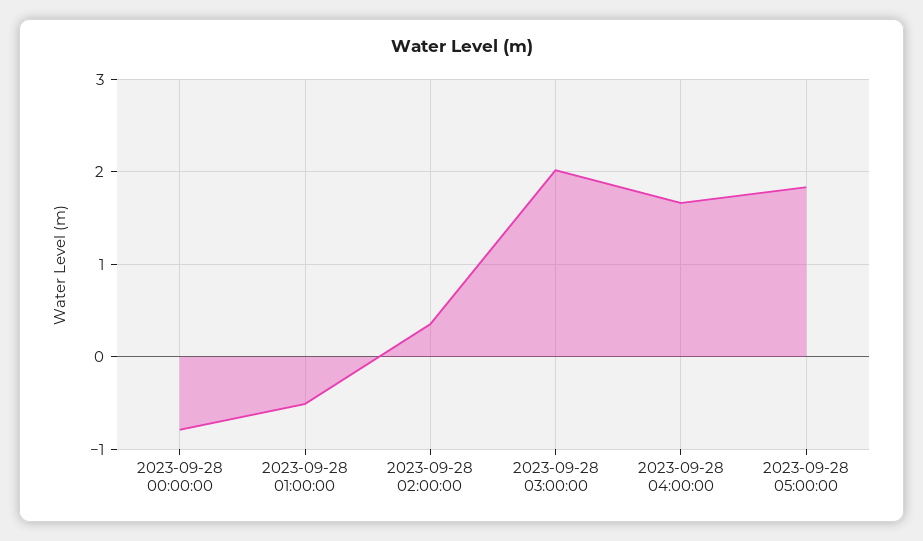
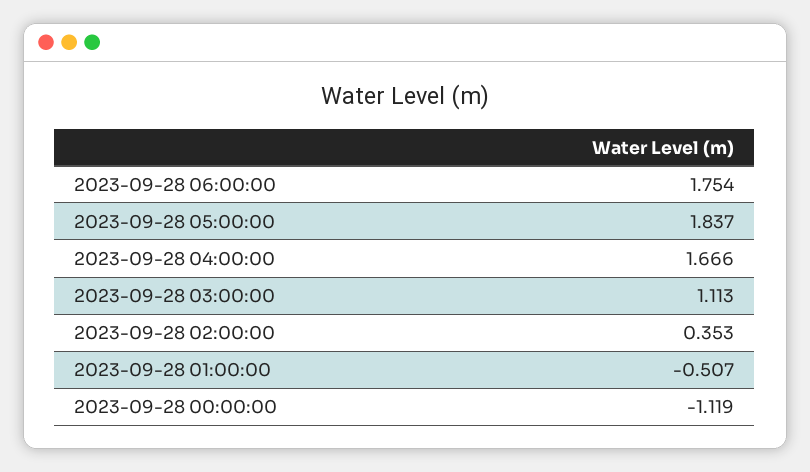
2023-09-28 00:00:00: -0.8 -> -1.119
2023-09-28 03:00:00: 2 -> 1.113
2023-09-28 06:00:00: none -> 1.754

